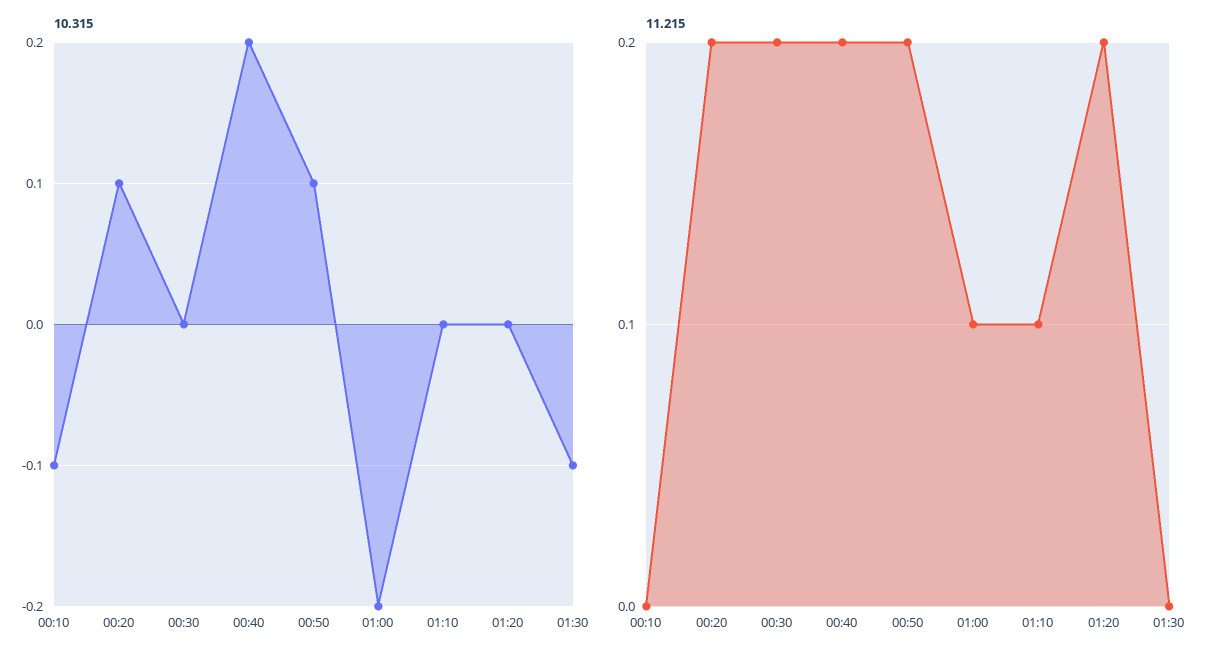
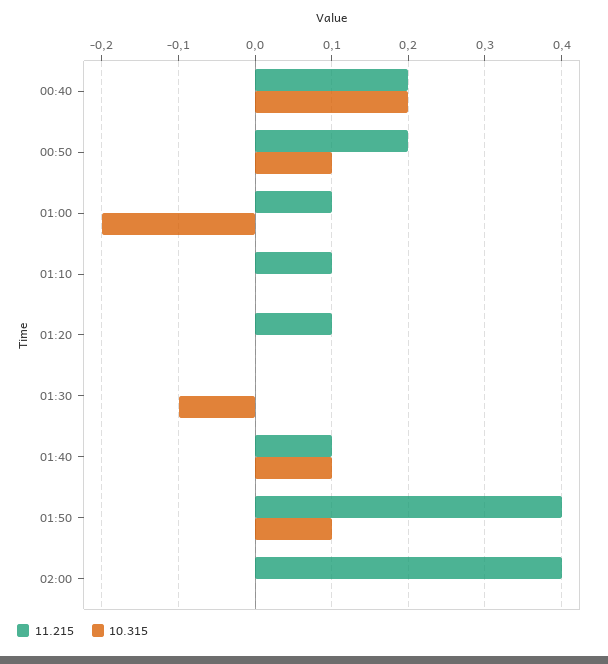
10.315, 00:10: -0.1 -> none
10.315, 00:20: 0.1 -> none
10.315, 00:30: 0 -> none
11.215, 00:10: 0 -> none
11.215, 00:20: 0.2 -> none
11.215, 00:30: 0.2 -> none
11.215, 01:20: 0.2 -> 0.1
11.215, 01:40: none -> 0.1
10.315, 01:40: none -> 0.1
11.215, 01:50: none -> 0.4
10.315, 01:50: none -> 0.1
11.215, 02:00: none -> 0.4
10.315, 02:00: none -> 0

